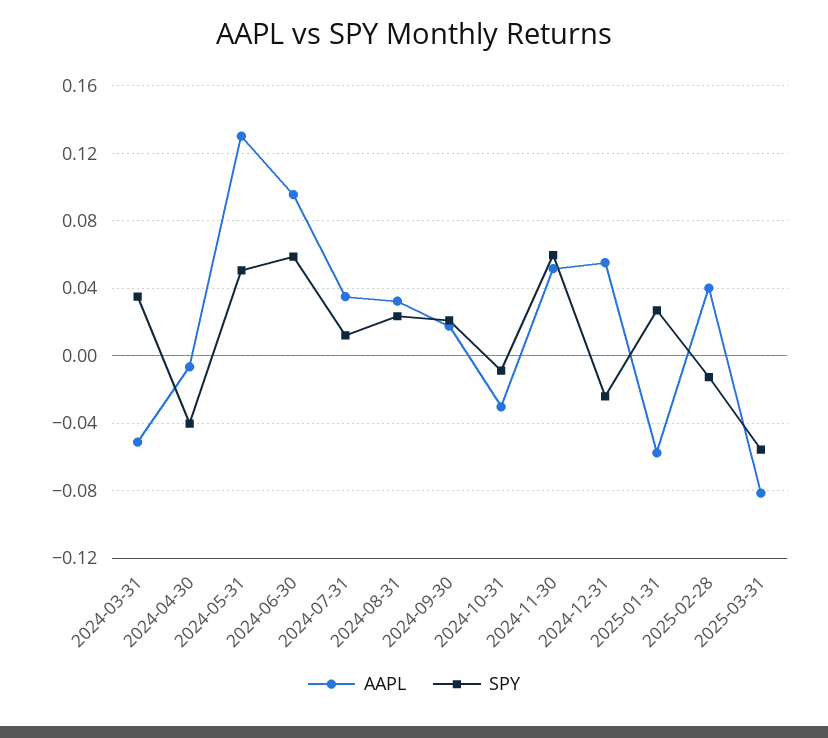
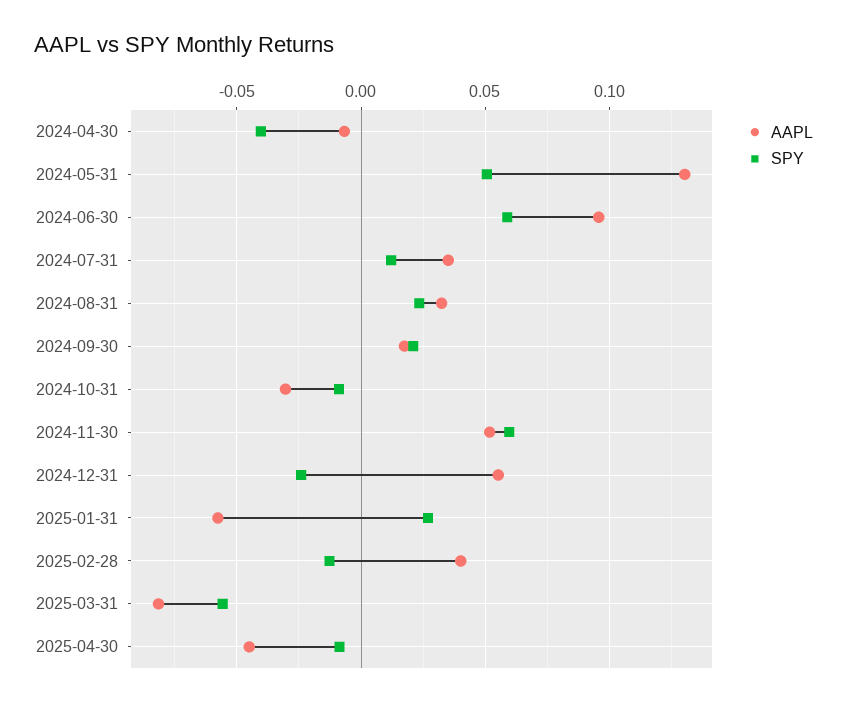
AAPL, 2024-03-31: -0.05 -> none
SPY, 2024-03-31: 0.035 -> none
AAPL, 2025-04-30: none -> -0.045
SPY, 2025-04-30: none -> -0.01

